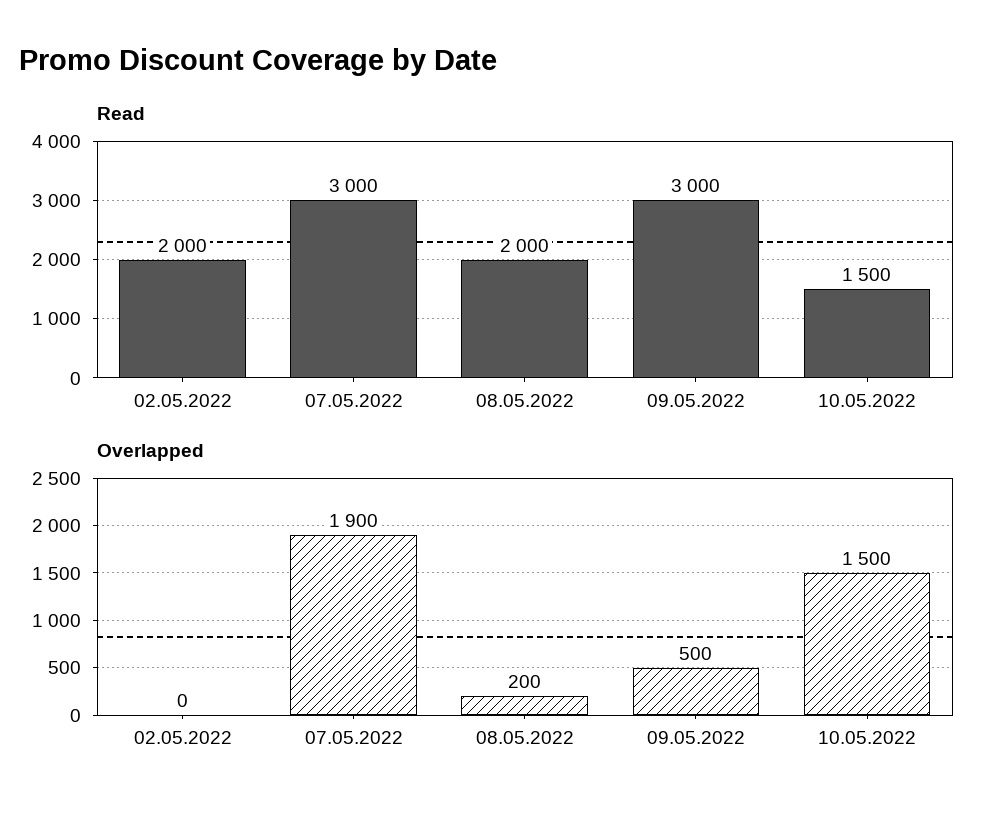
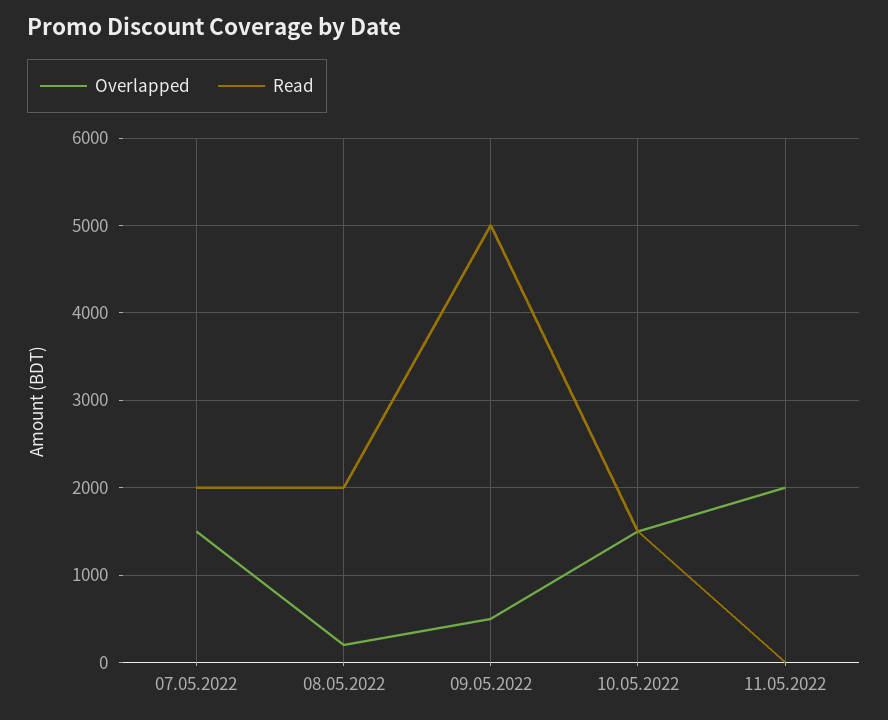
Read, 02.05.2022: 2000 -> none
Read, 07.05.2022: 3000 -> 2000
Read, 09.05.2022: 3000 -> 5000
Overlapped, 02.05.2022: 0 -> none
Overlapped, 07.05.2022: 1900 -> 1500
Overlapped, 11.05.2022: none -> 2000
Read, 11.05.2022: none -> 0

